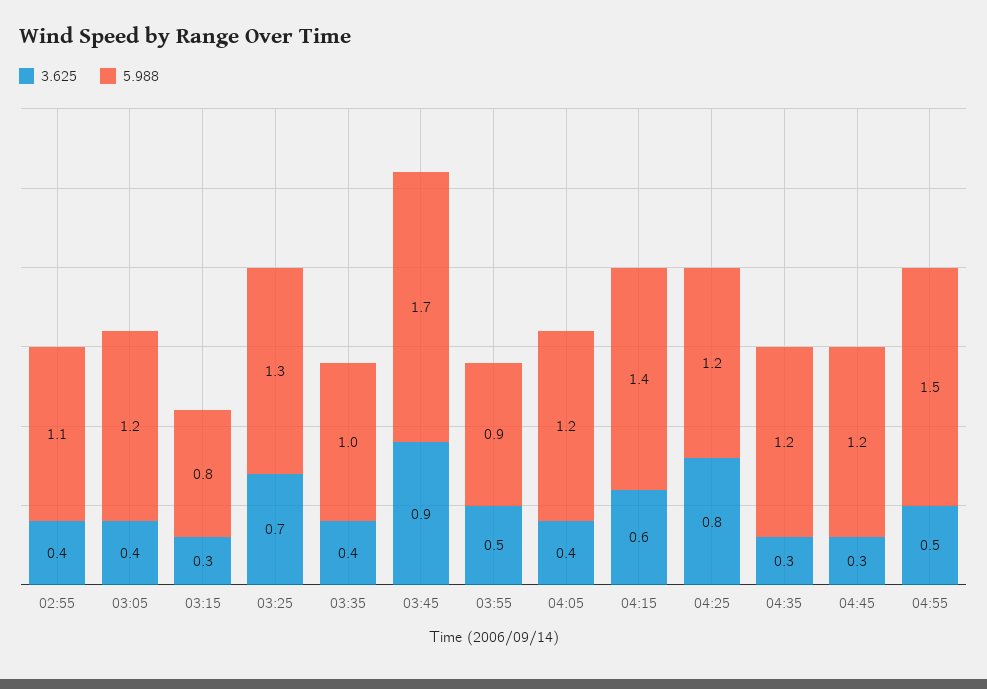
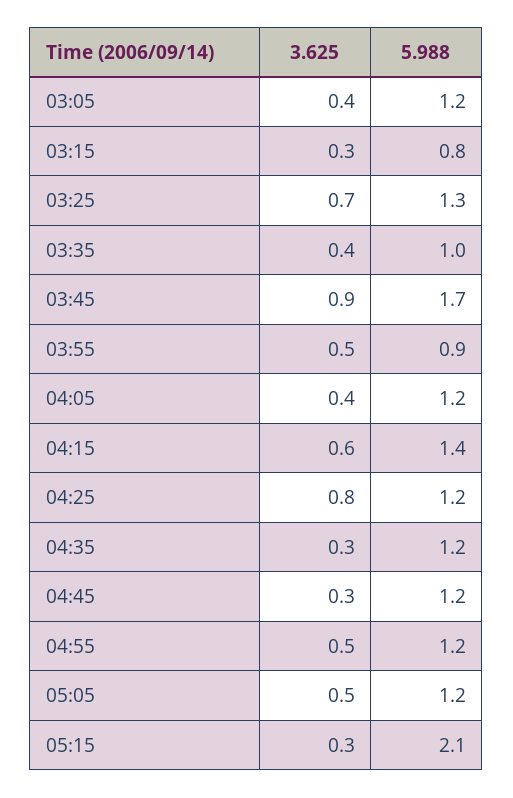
3.625, 02:55: 0.4 -> none
5.988, 02:55: 1.1 -> none
5.988, 04:55: 1.5 -> 1.2
3.625, 05:05: none -> 0.5
5.988, 05:05: none -> 1.2
3.625, 05:15: none -> 0.3
5.988, 05:15: none -> 2.1

